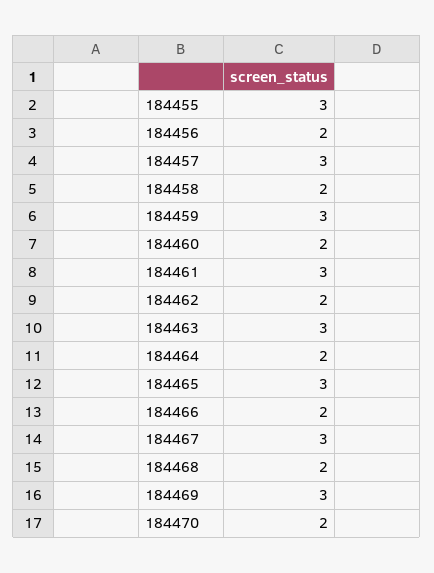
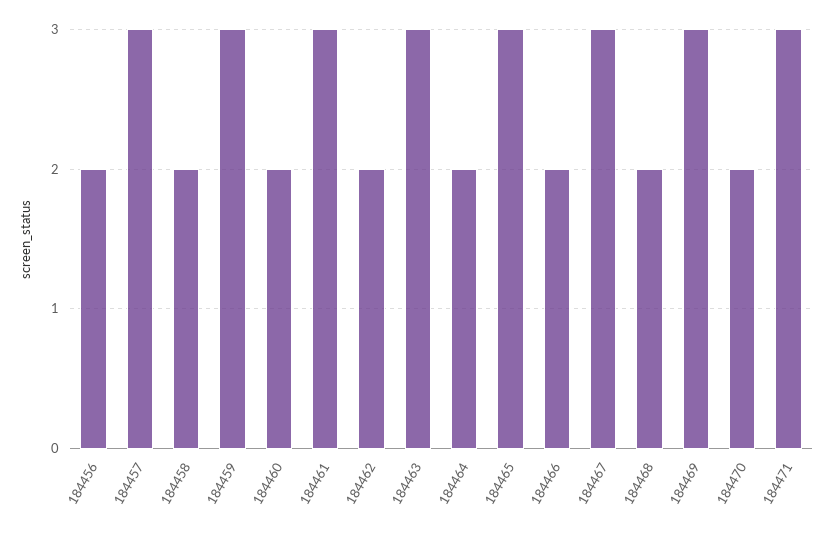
184455: 3 -> none
184471: none -> 3

